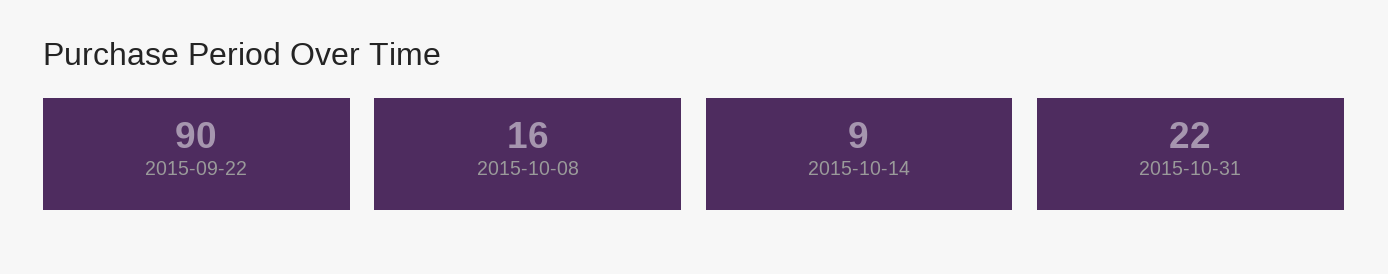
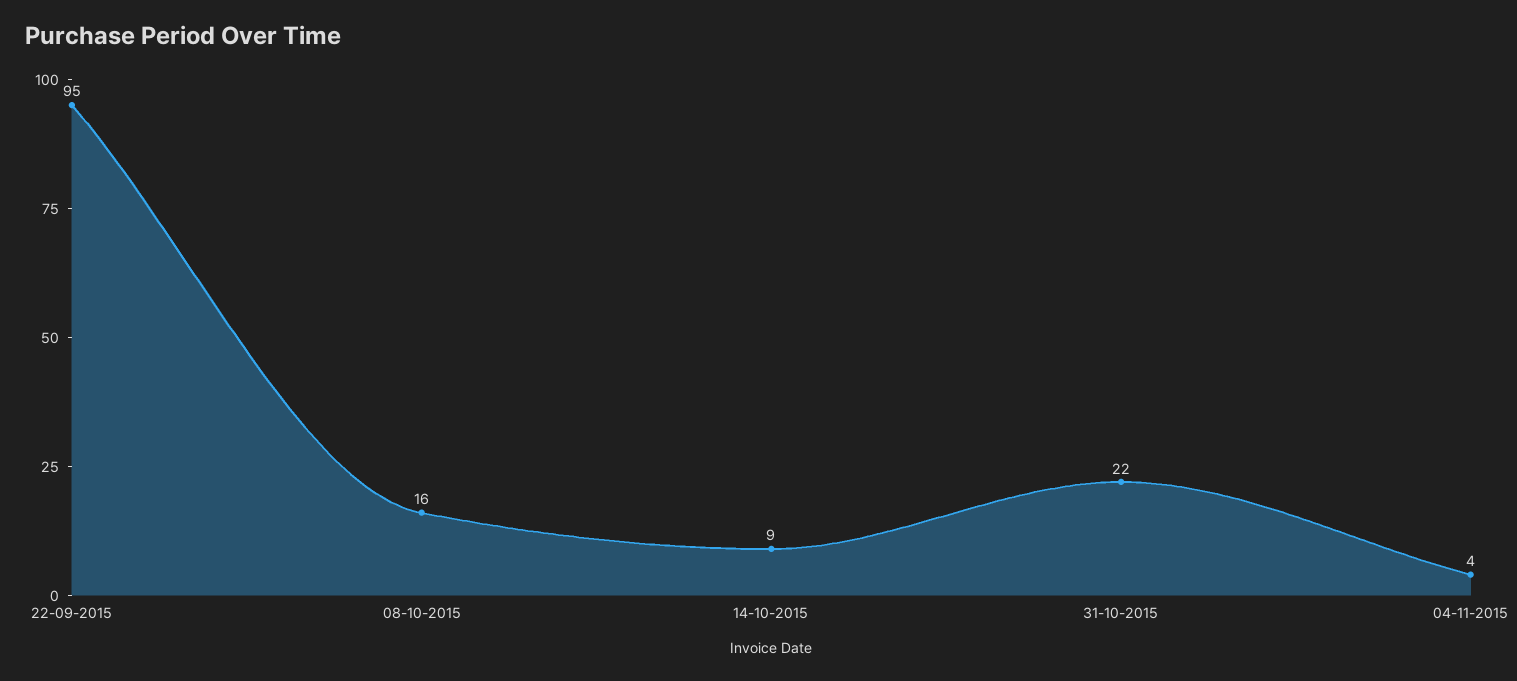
2015-09-22: 90 -> 95
04-11-2015: none -> 4

